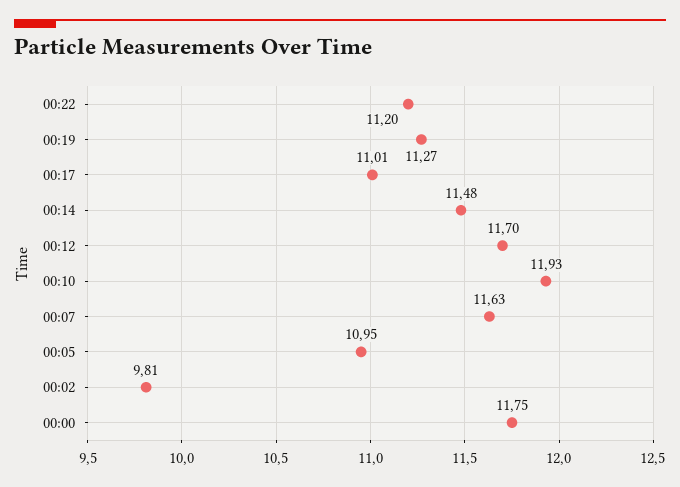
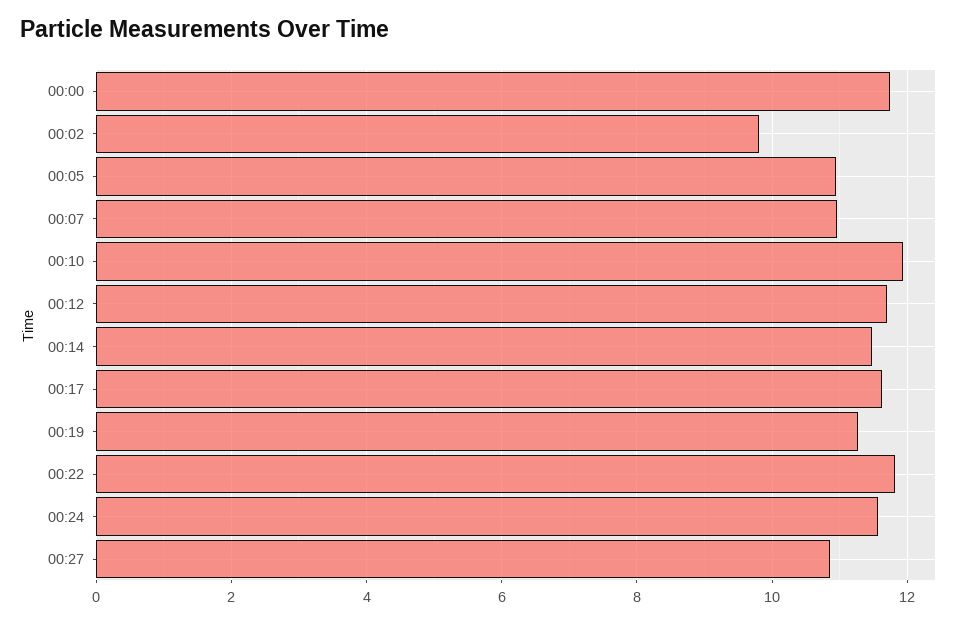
00:22: 11.2 -> 11.8
00:17: 11.01 -> 11.6
00:07: 11.63 -> 11
00:24: none -> 11.6
00:27: none -> 10.8

